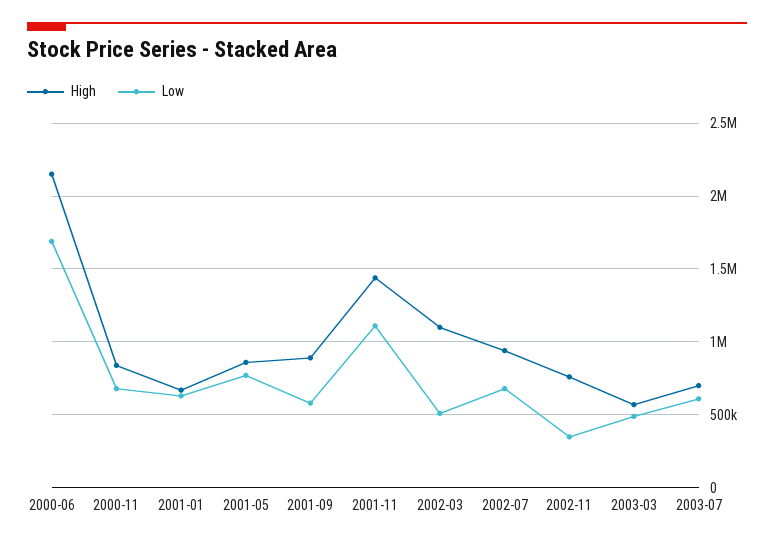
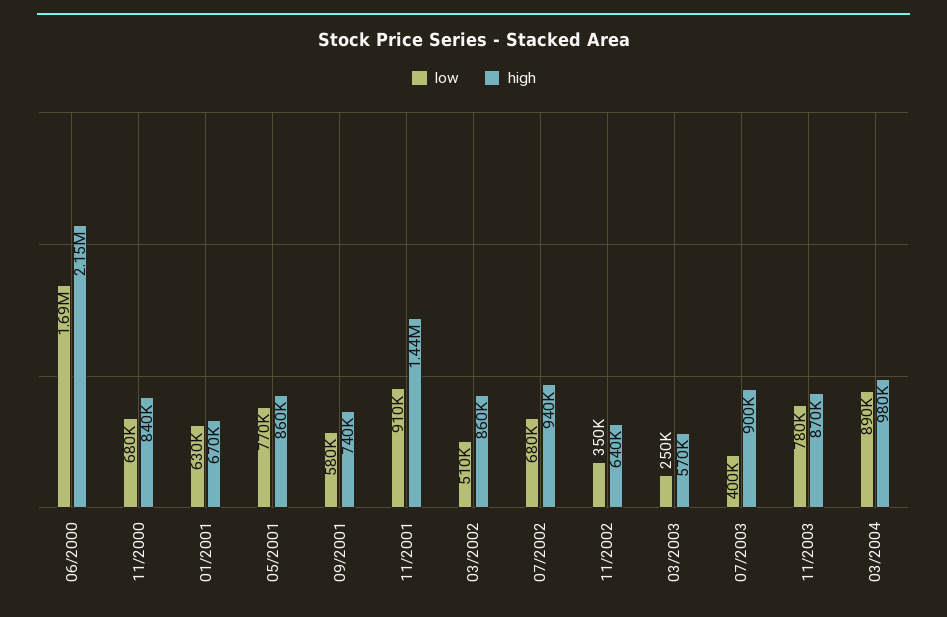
High, 2001-09: 900000 -> 740000
Low, 2001-11: 1100000 -> 910000
High, 2002-03: 1100000 -> 860000
High, 2002-11: 750000 -> 640000
Low, 2003-03: 500000 -> 250000
High, 2003-07: 700000 -> 900000
Low, 2003-07: 600000 -> 400000
Low, 11/2003: none -> 780000
High, 11/2003: none -> 870000
Low, 03/2004: none -> 890000
High, 03/2004: none -> 980000

